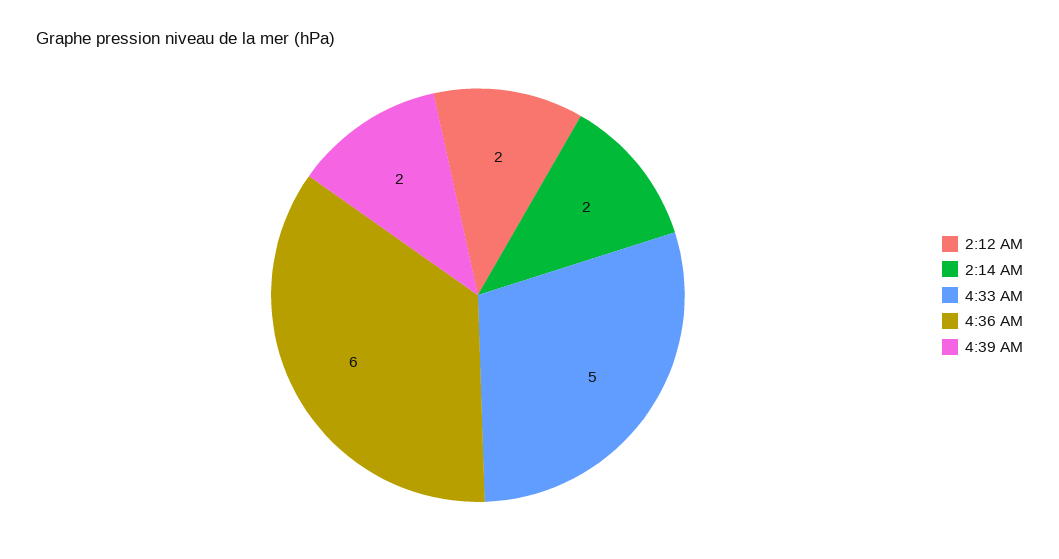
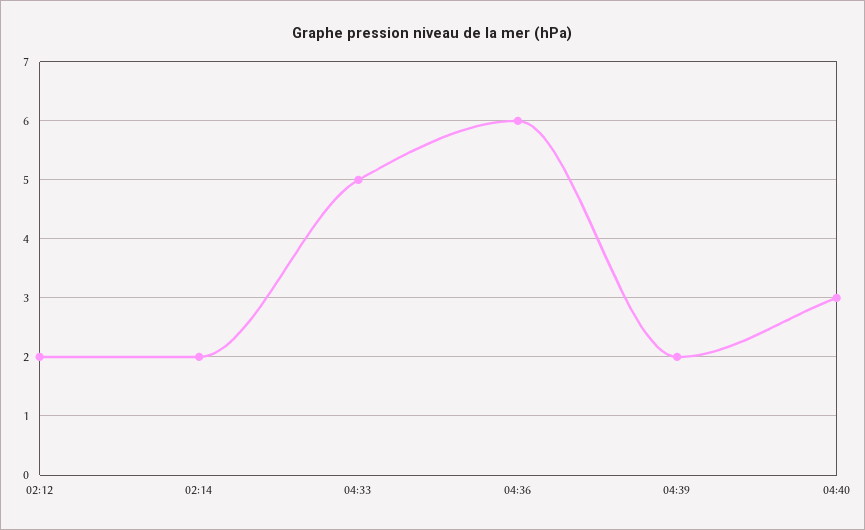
04:40: none -> 3

